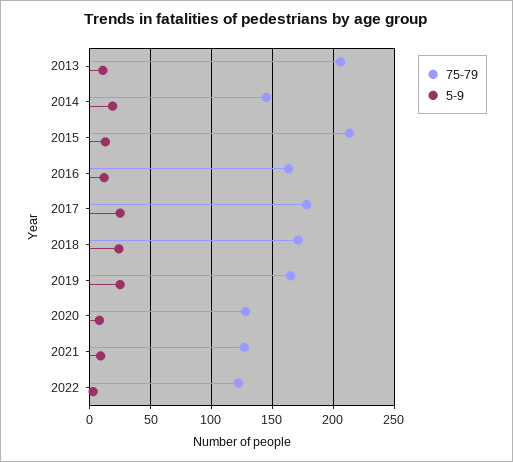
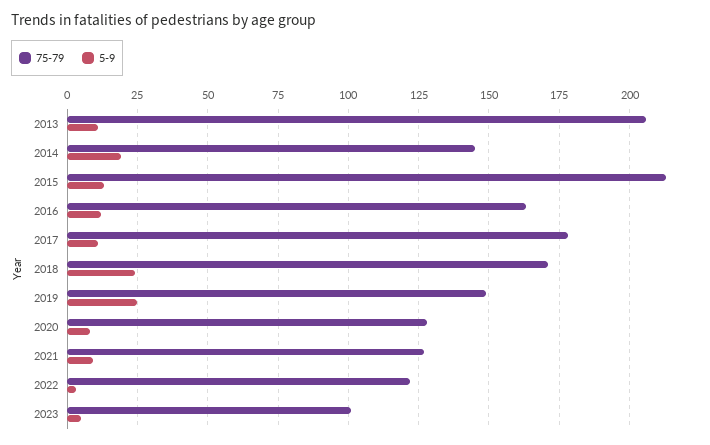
5-9, 2017: 25 -> 10
75-79, 2019: 165 -> 150
75-79, 2023: none -> 100
5-9, 2023: none -> 5

